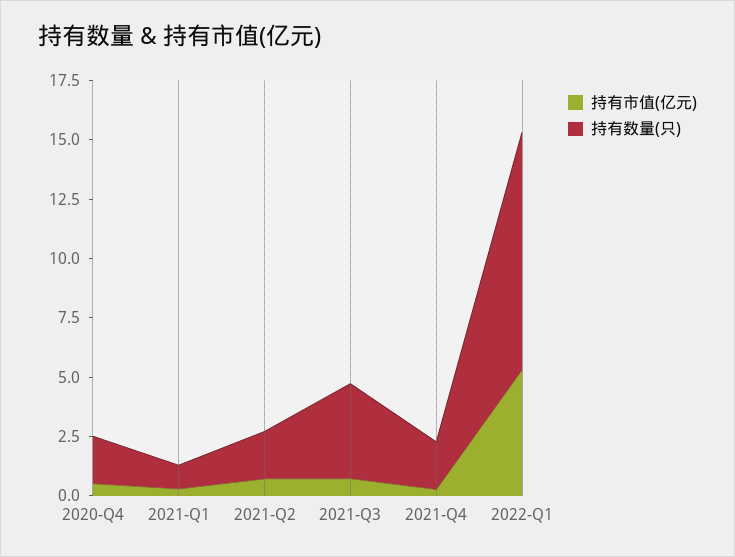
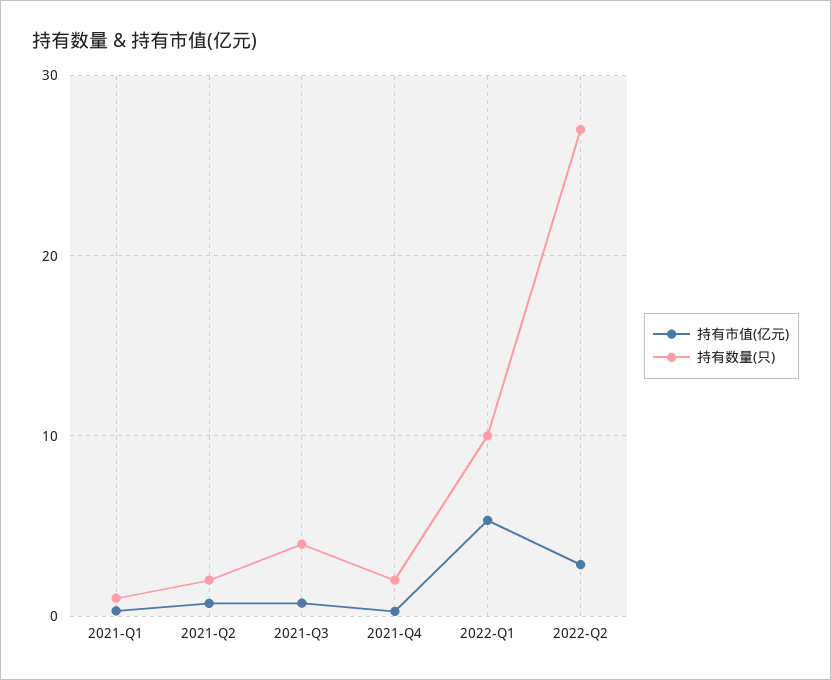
持有市值(亿元), 2020-Q4: 0.5 -> none
持有数量(只), 2020-Q4: 2 -> none
持有市值(亿元), 2022-Q2: none -> 3
持有数量(只), 2022-Q2: none -> 27

